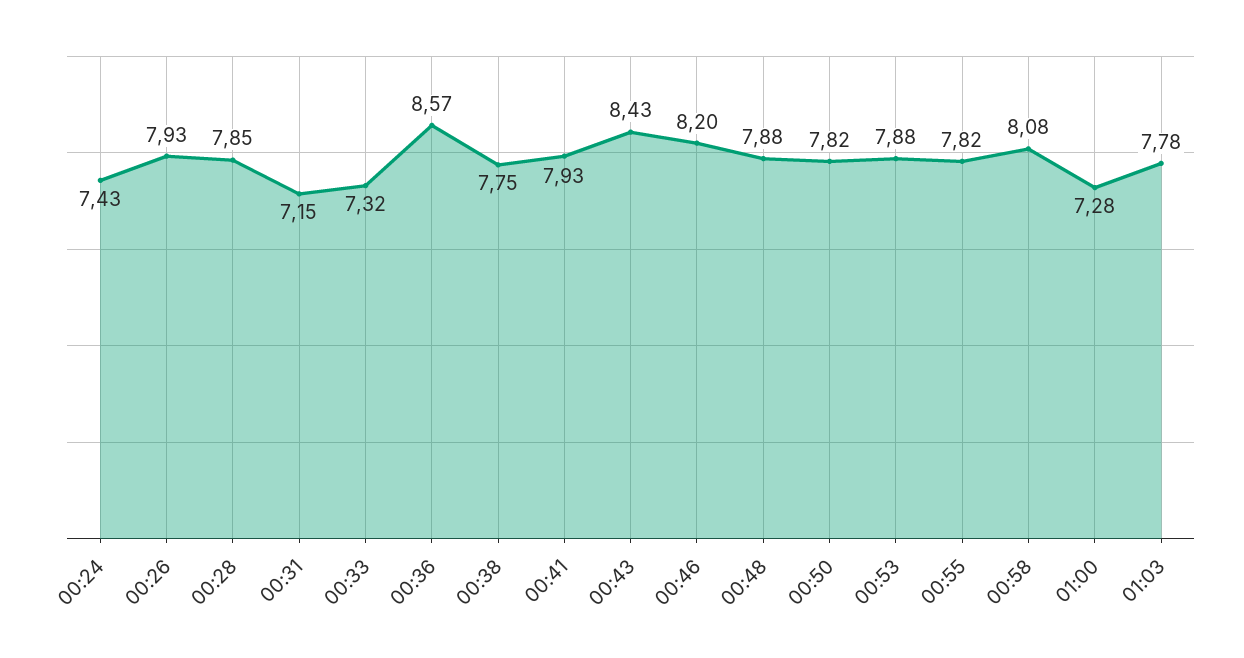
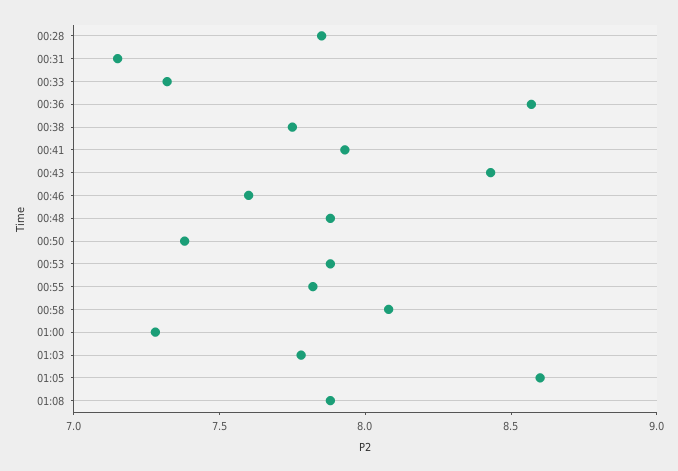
00:24: 7.43 -> none
00:26: 7.93 -> none
00:46: 8.2 -> 7.6
00:50: 7.82 -> 7.4
01:05: none -> 8.6
01:08: none -> 7.9

